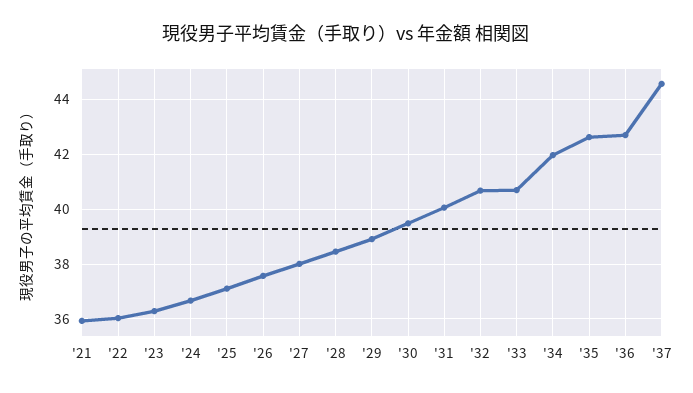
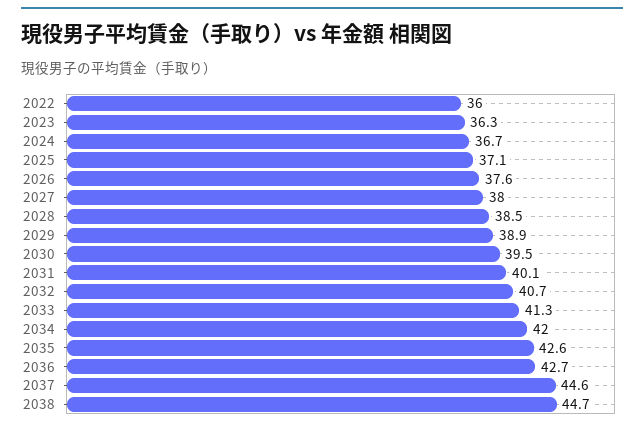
'21: 36 -> none
'33: 40.75 -> 41.3
2038: none -> 44.7

